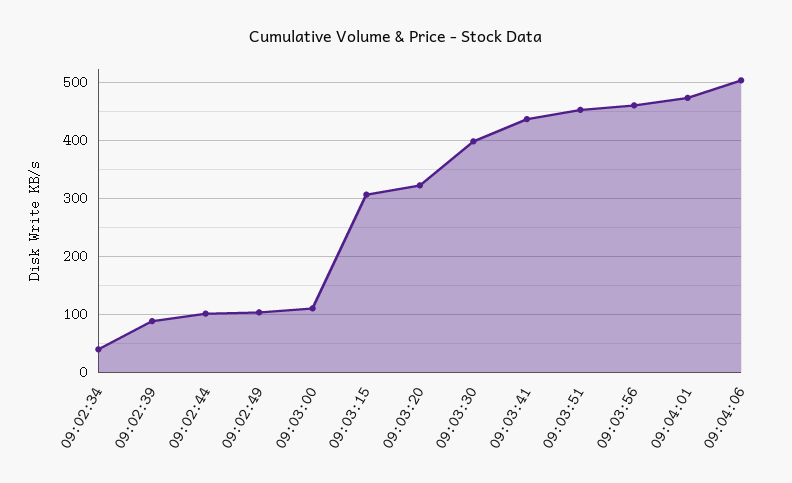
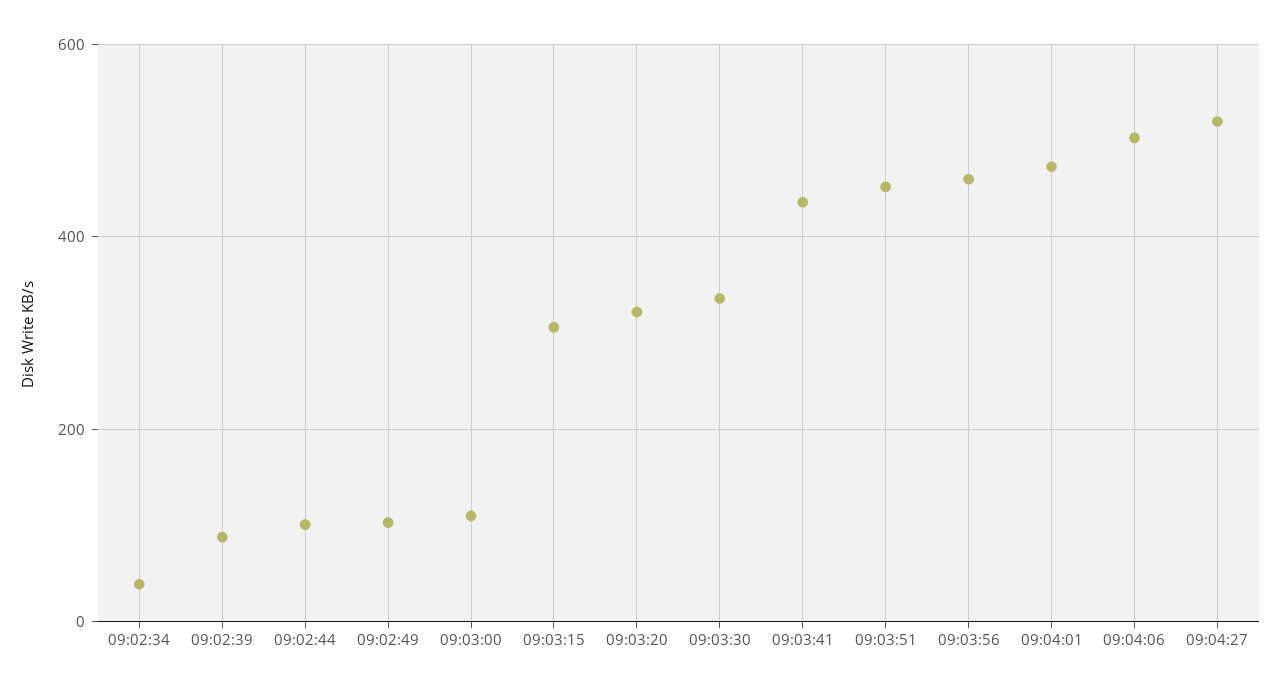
09:03:30: 400 -> 340
09:04:27: none -> 520

